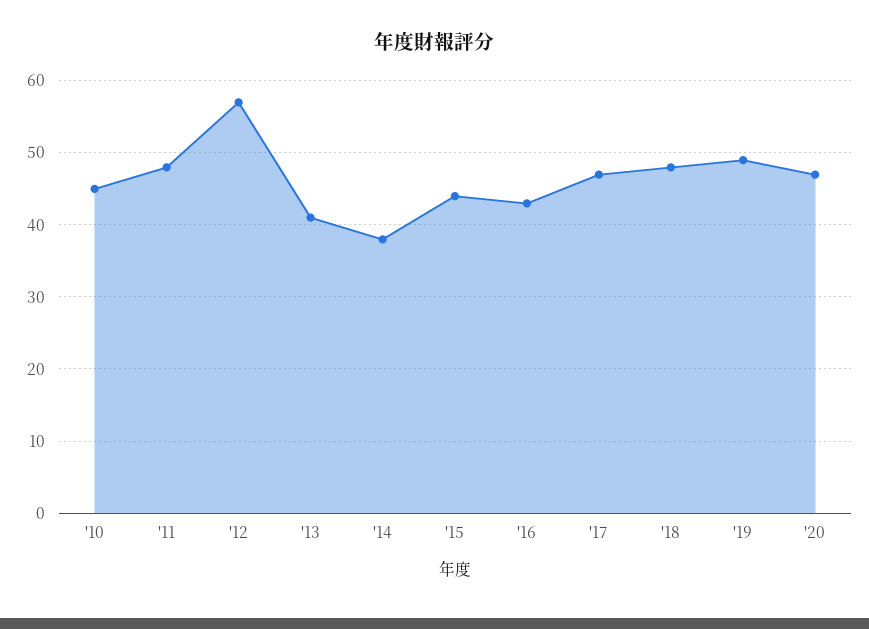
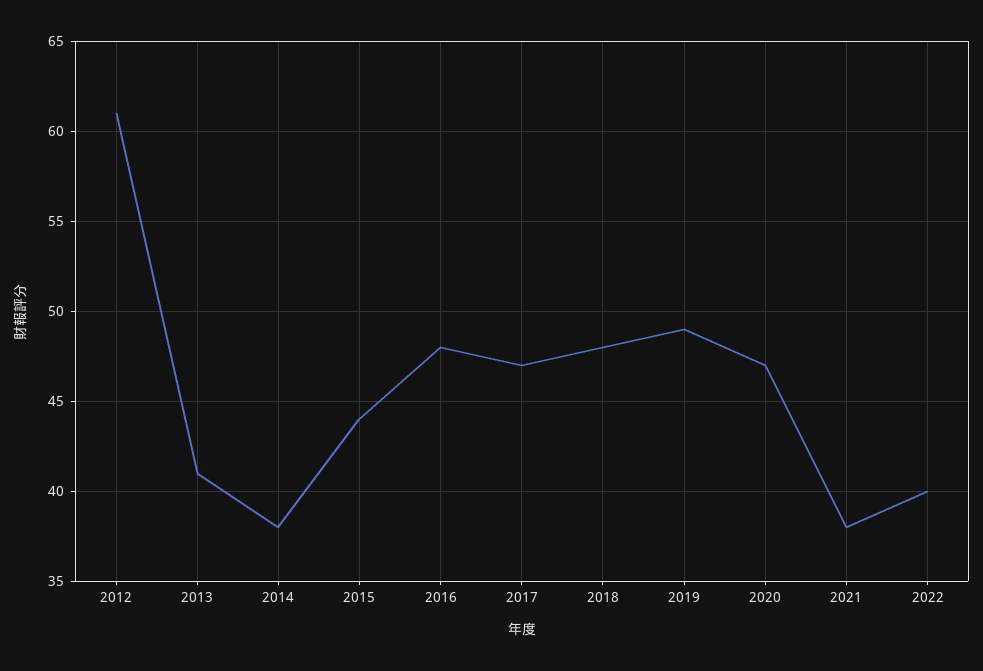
'10: 45 -> none
'11: 48 -> none
'12: 57 -> 61
'16: 43 -> 48
2021: none -> 38
2022: none -> 40

